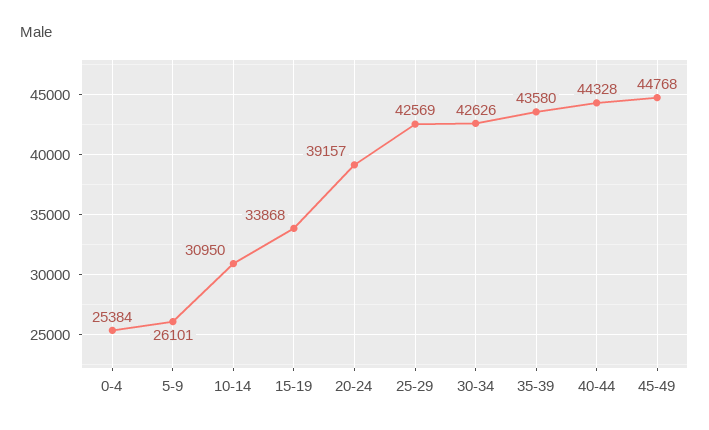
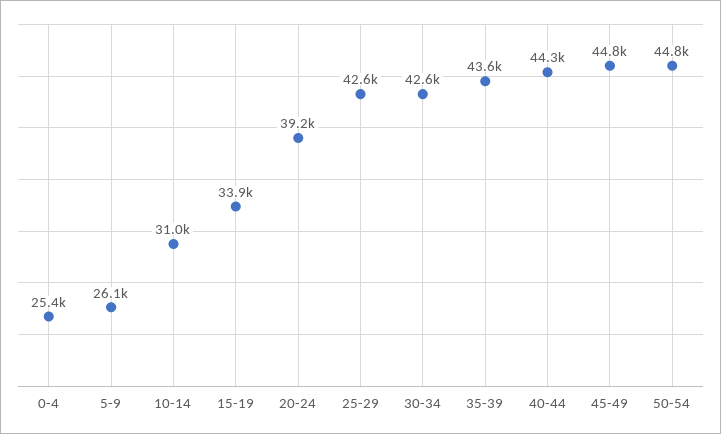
50-54: none -> 44800

